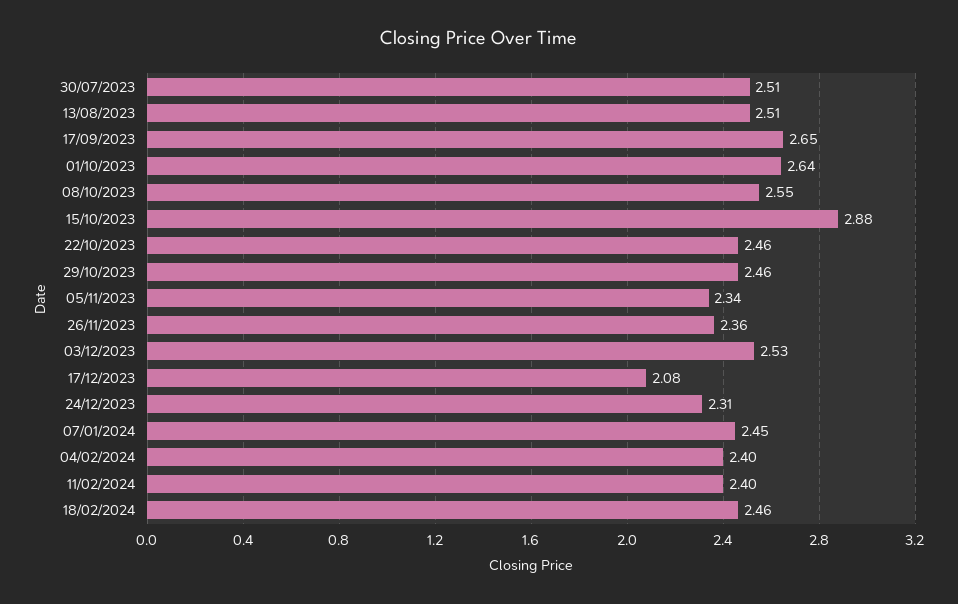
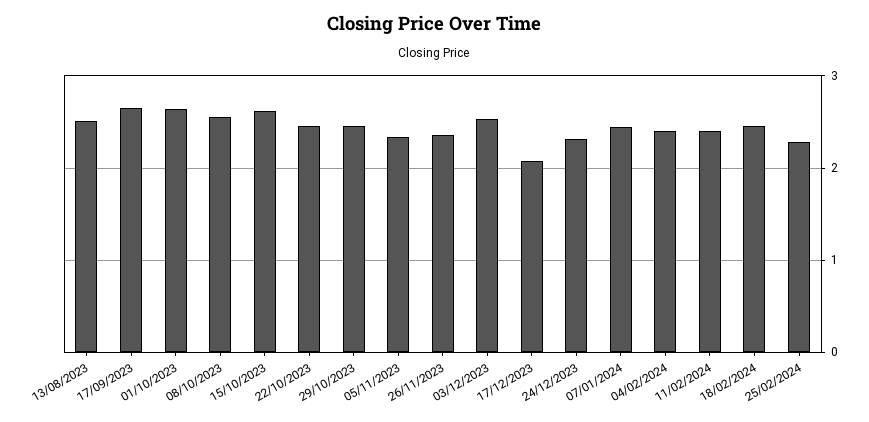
30/07/2023: 2.51 -> none
15/10/2023: 2.88 -> 2.6
25/02/2024: none -> 2.3

